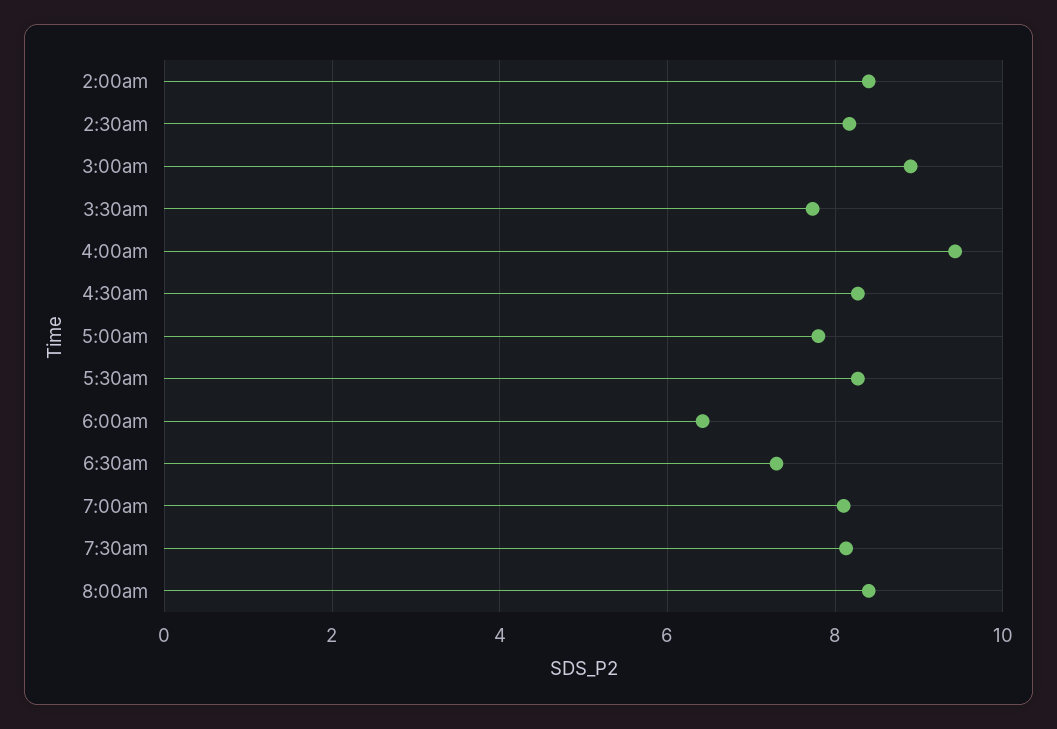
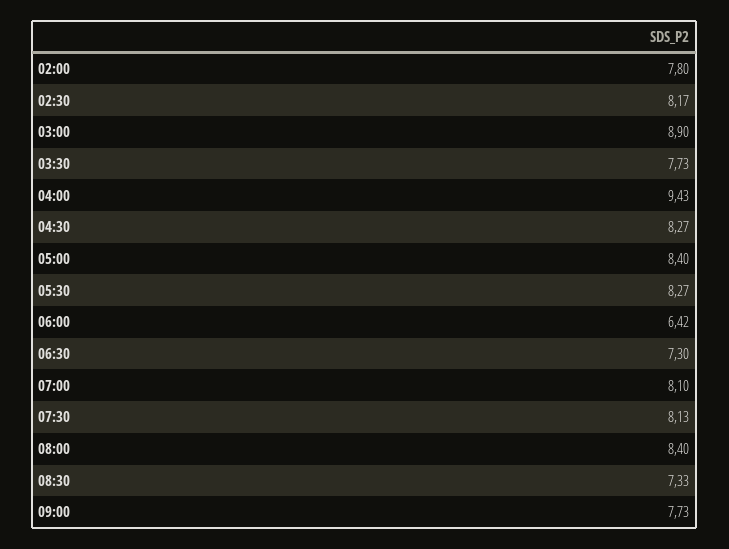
2:00am: 8.4 -> 7.8
5:00am: 7.8 -> 8.4
08:30: none -> 7.33
09:00: none -> 7.73

